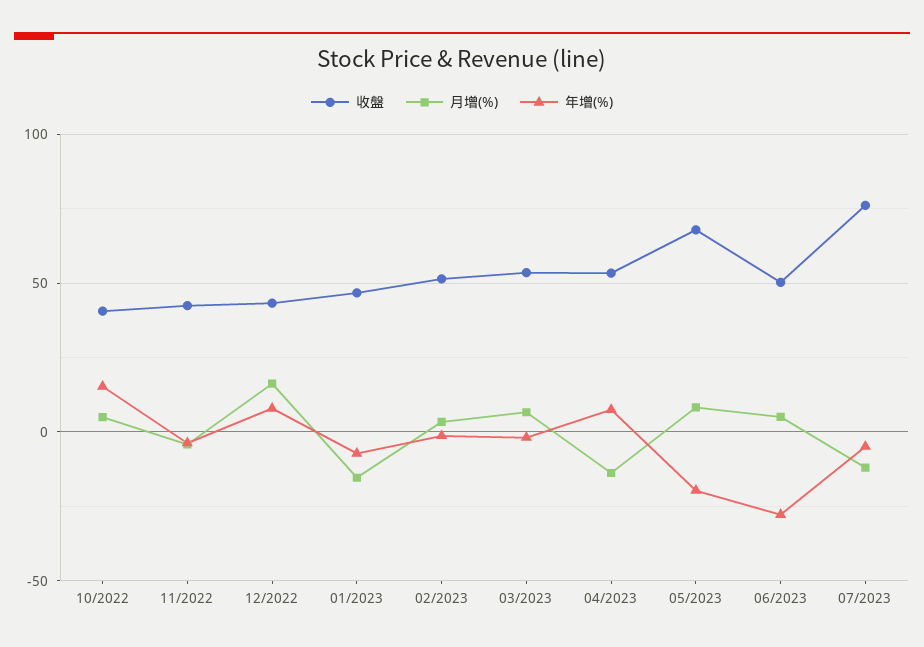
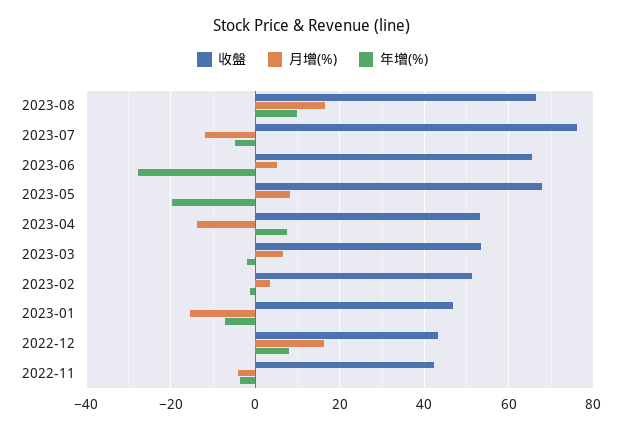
收盤, 10/2022: 40 -> none
月增(%), 10/2022: 5 -> none
年增(%), 10/2022: 15 -> none
收盤, 06/2023: 50 -> 66
收盤, 2023-08: none -> 66
月增(%), 2023-08: none -> 16
年增(%), 2023-08: none -> 10

